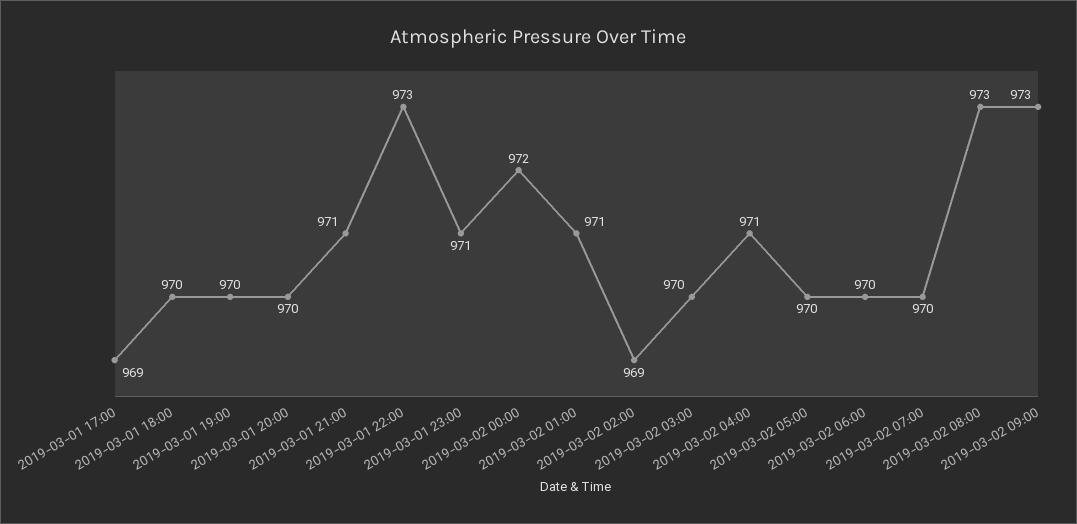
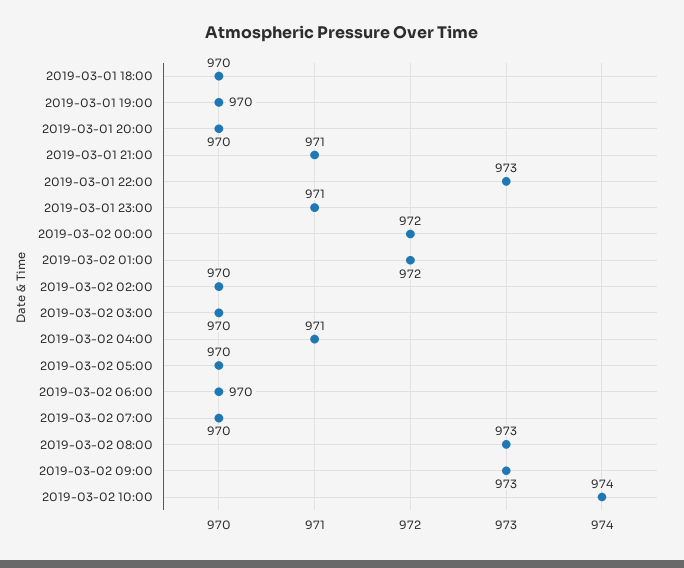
2019-03-01 17:00: 969 -> none
2019-03-02 01:00: 971 -> 972
2019-03-02 02:00: 969 -> 970
2019-03-02 10:00: none -> 974

